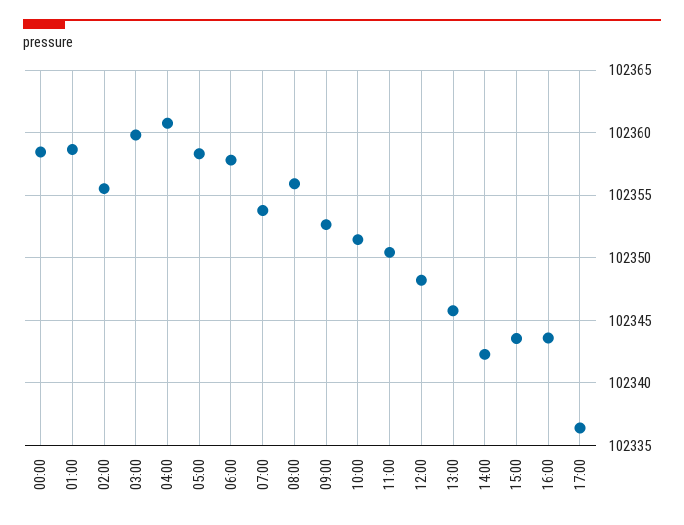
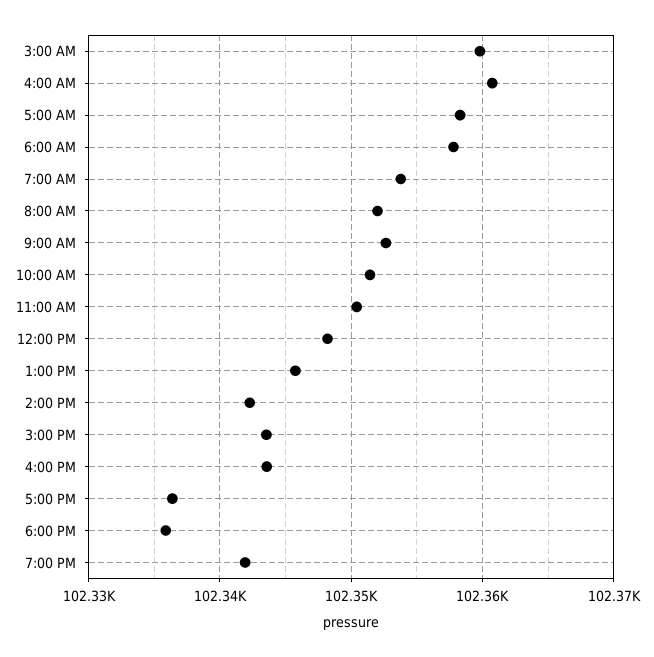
00:00: 102358.5 -> none
01:00: 102358.5 -> none
02:00: 102355.5 -> none
08:00: 102356 -> 102352
6:00 PM: none -> 102336
7:00 PM: none -> 102342

